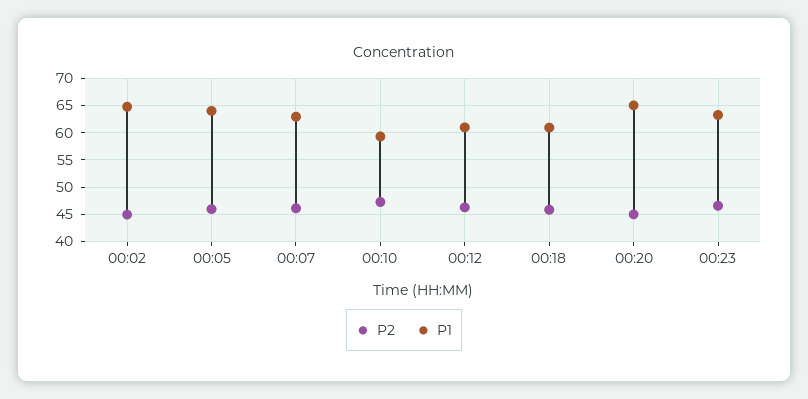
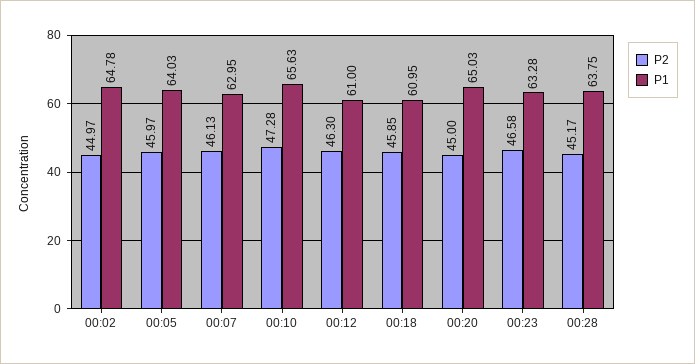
P1, 00:10: 60 -> 65.63
P2, 00:28: none -> 45.17
P1, 00:28: none -> 63.75

